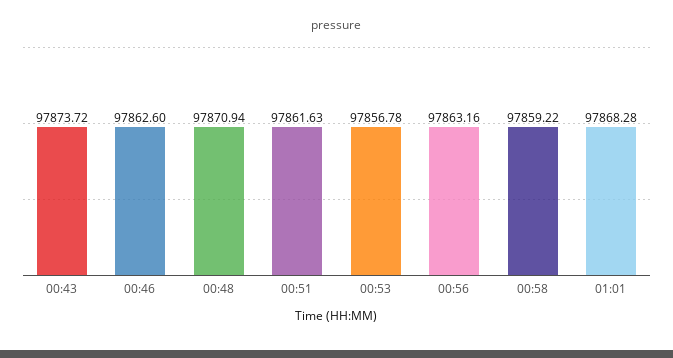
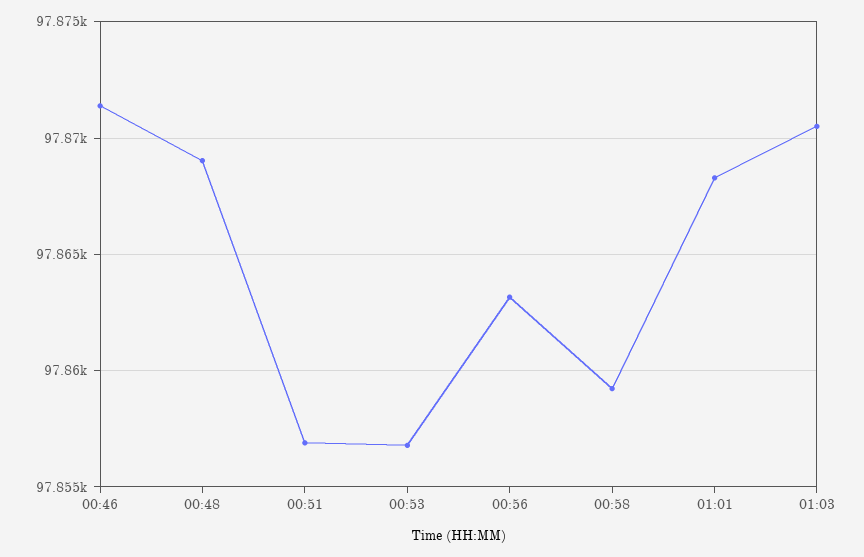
00:43: 97873.72 -> none
00:46: 97862.6 -> 97871.5
00:48: 97870.94 -> 97869
00:51: 97861.63 -> 97857
01:03: none -> 97870.5

